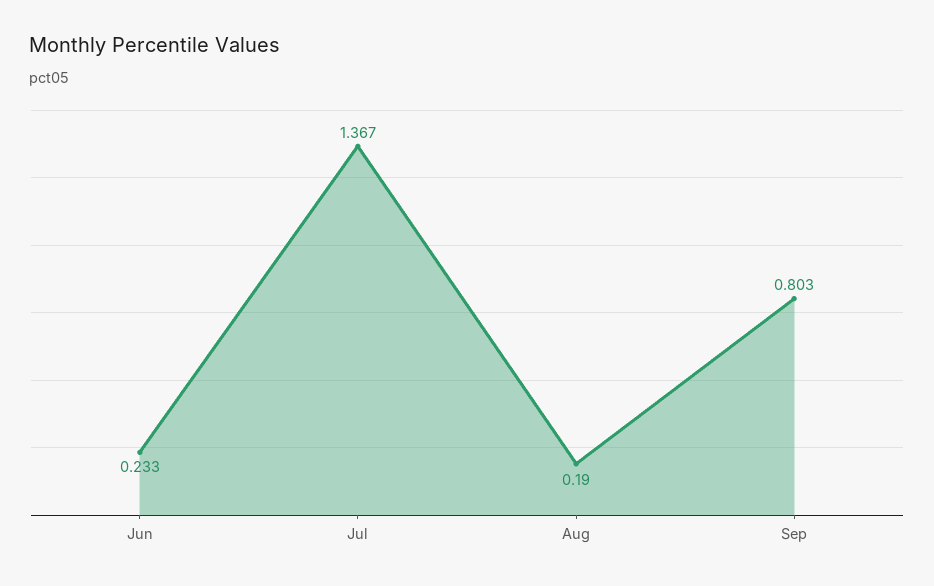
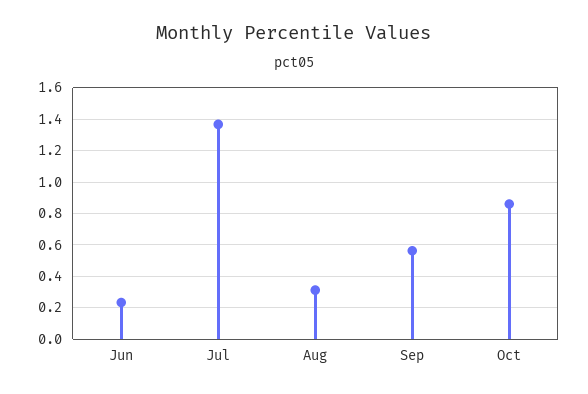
Aug: 0.19 -> 0.3
Sep: 0.803 -> 0.55
Oct: none -> 0.85

